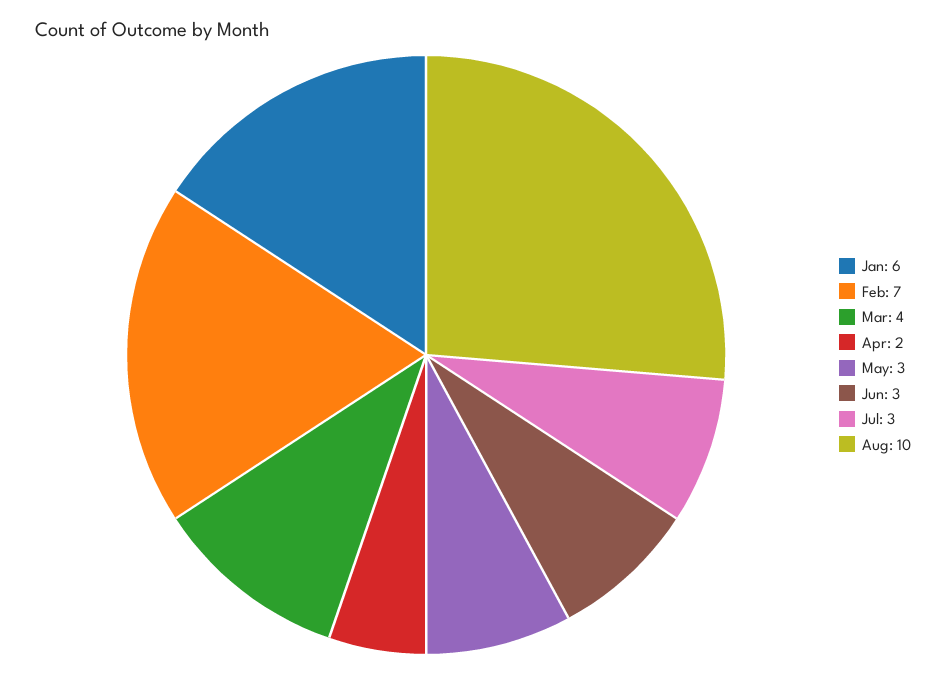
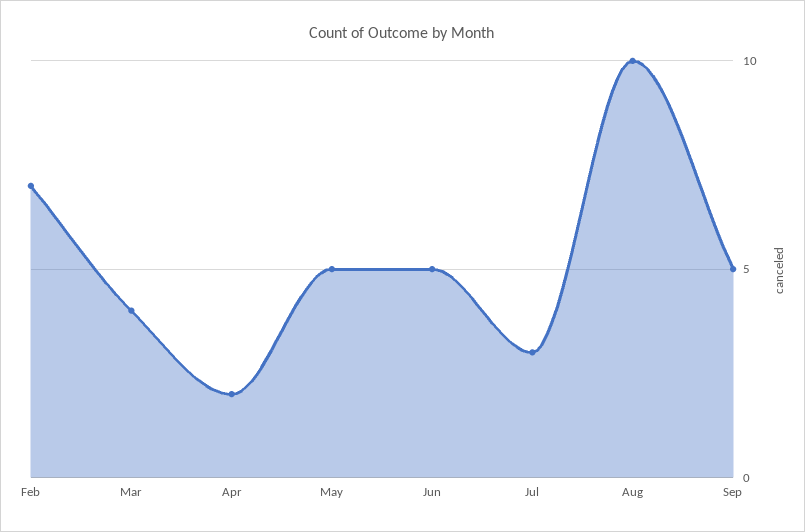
Jan: 6 -> none
May: 3 -> 5
Jun: 3 -> 5
Sep: none -> 5

